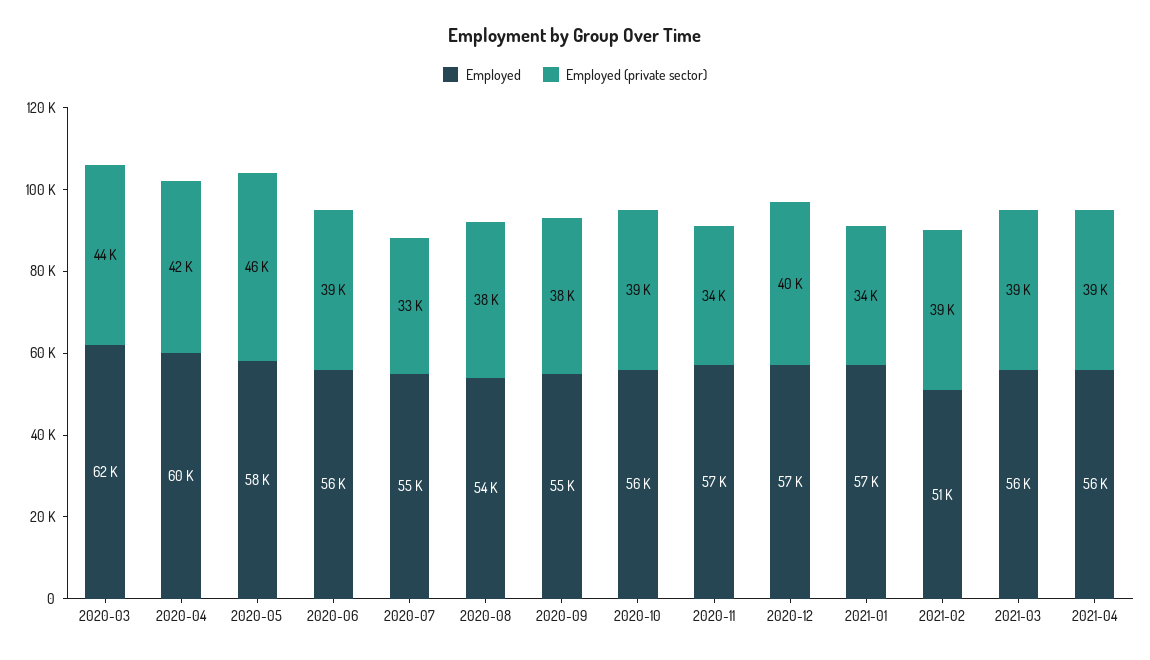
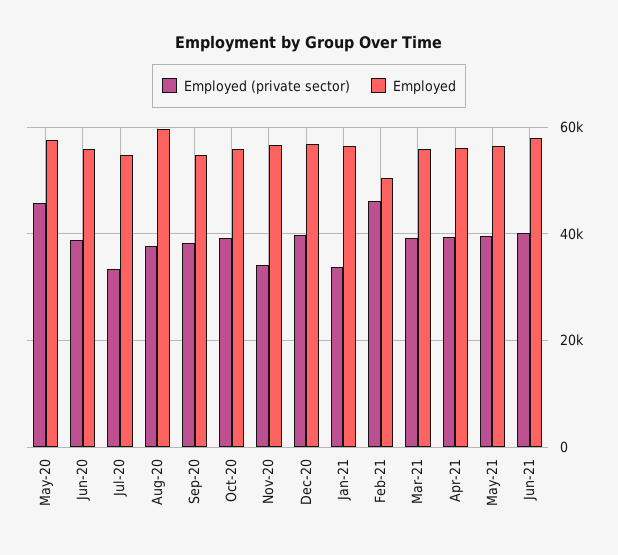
Employed, 2020-03: 62000 -> none
Employed (private sector), 2020-03: 44000 -> none
Employed, 2020-04: 60000 -> none
Employed (private sector), 2020-04: 42000 -> none
Employed, 2020-08: 54000 -> 60000
Employed (private sector), 2021-02: 39000 -> 46000
Employed (private sector), May-21: none -> 40000
Employed, May-21: none -> 56000
Employed (private sector), Jun-21: none -> 40000
Employed, Jun-21: none -> 58000

